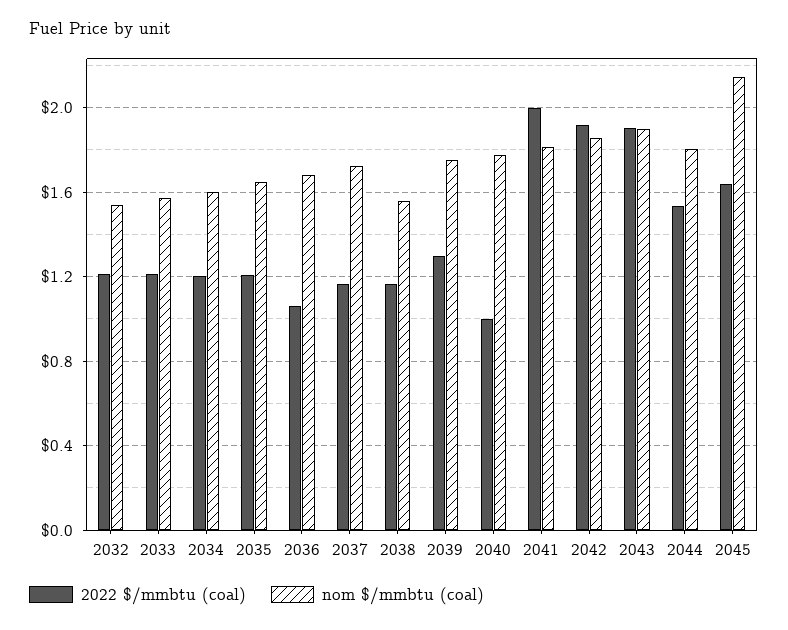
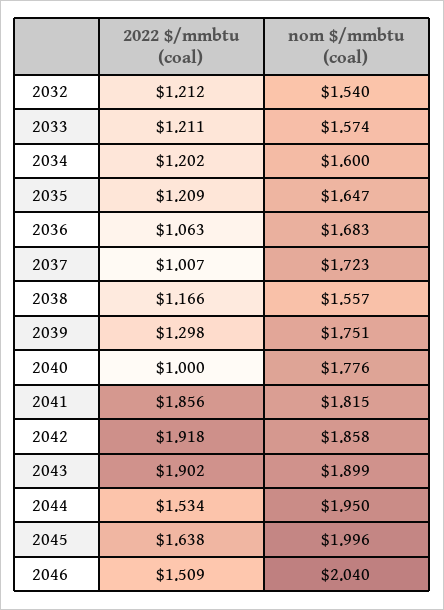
2022 $/mmbtu (coal), 2037: 1.15 -> 1.007
2022 $/mmbtu (coal), 2041: 2 -> 1.856
nom $/mmbtu (coal), 2044: 1.8 -> 1.95
nom $/mmbtu (coal), 2045: 2.15 -> 1.996
2022 $/mmbtu (coal), 2046: none -> 1.509
nom $/mmbtu (coal), 2046: none -> 2.04

